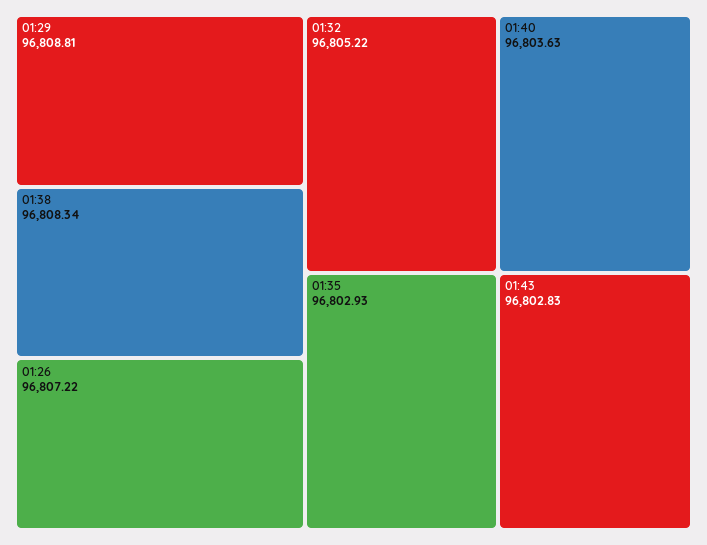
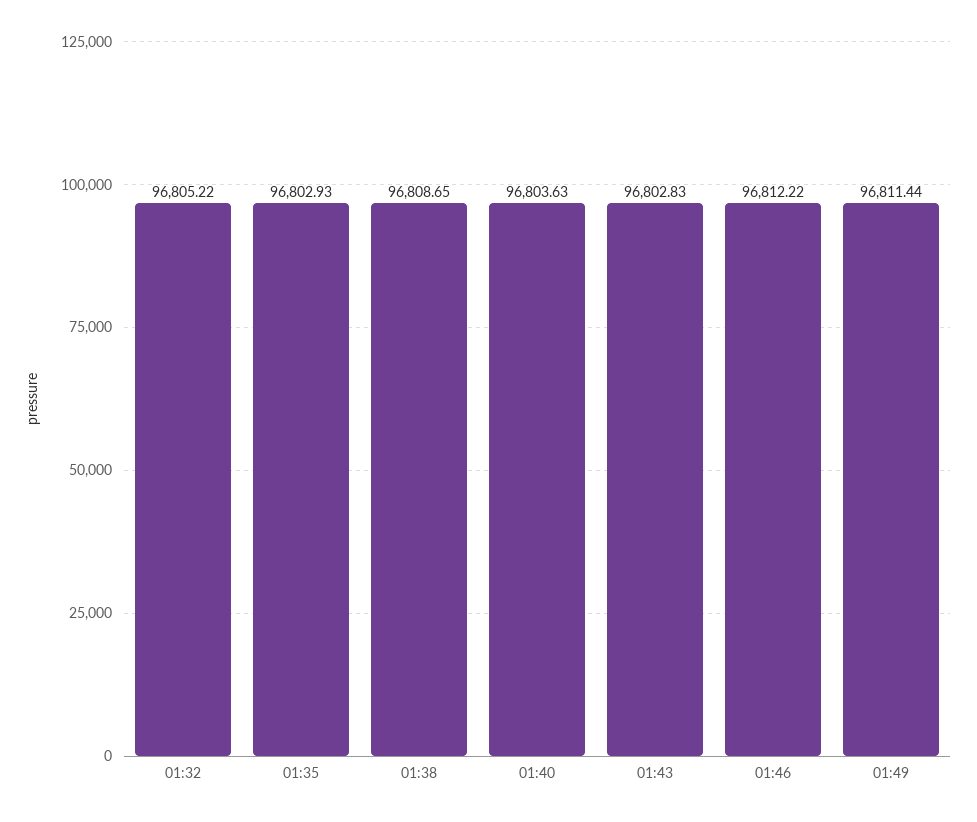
01:29: 96808.81 -> none
01:38: 96808.34 -> 96808.65
01:26: 96807.22 -> none
01:46: none -> 96812.22
01:49: none -> 96811.44

